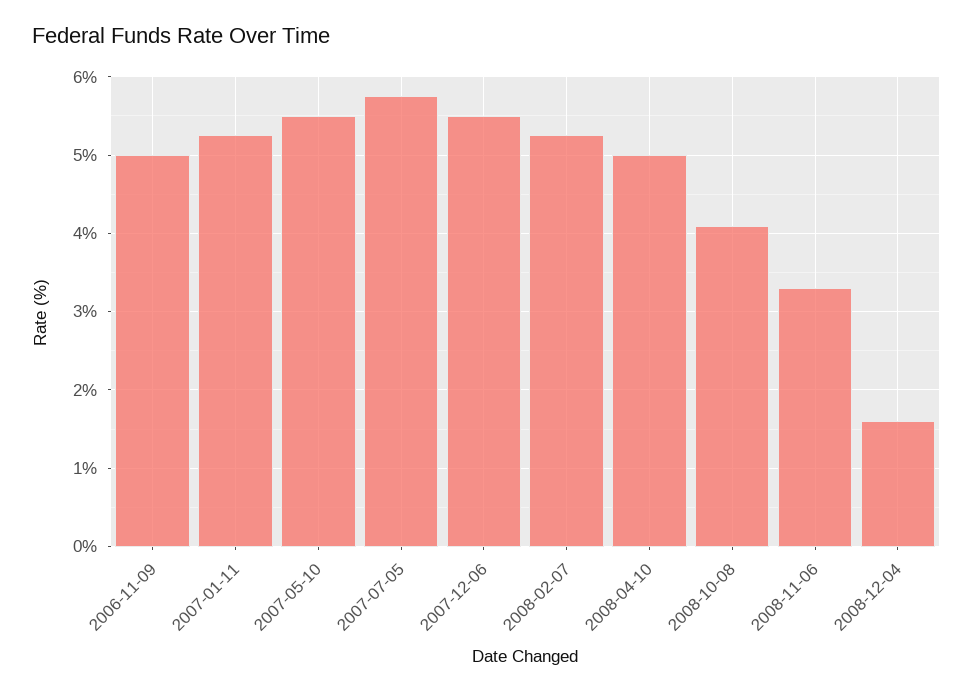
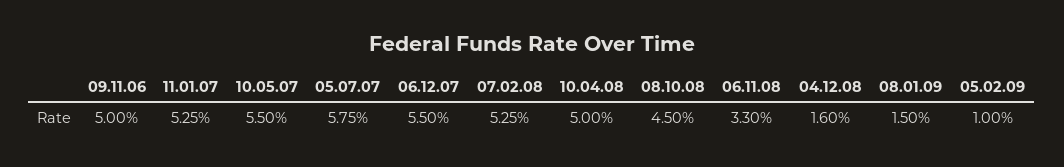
2008-10-08: 4.1 -> 4.5
08.01.09: none -> 1.5
05.02.09: none -> 1

